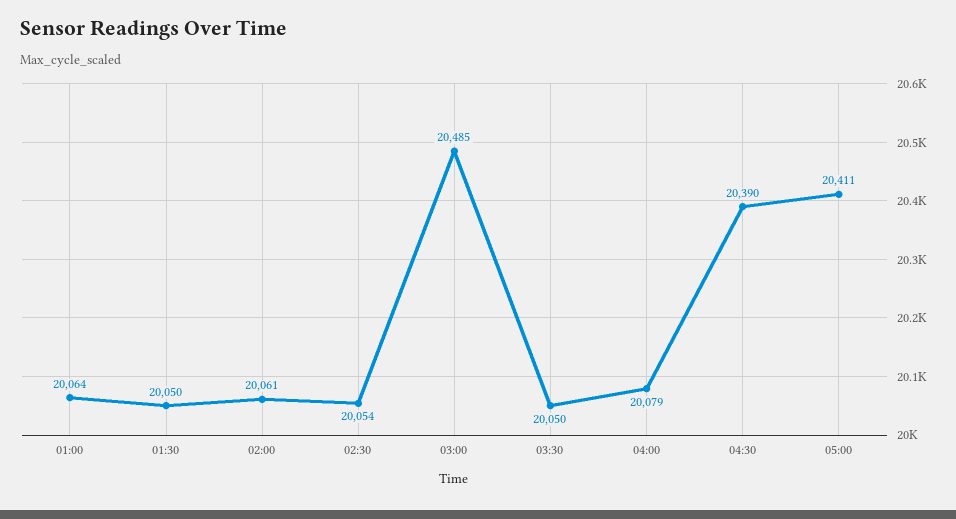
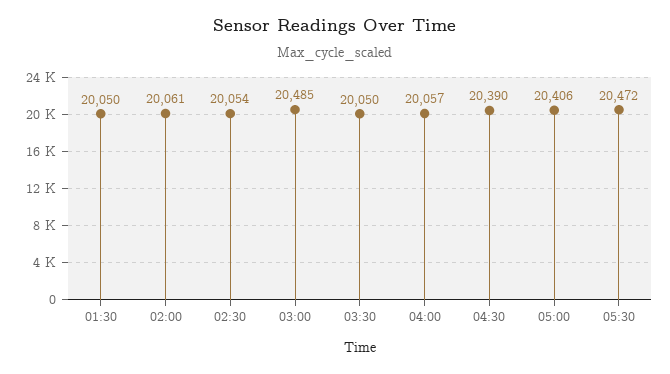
01:00: 20064 -> none
04:00: 20079 -> 20057
05:00: 20411 -> 20406
05:30: none -> 20472

